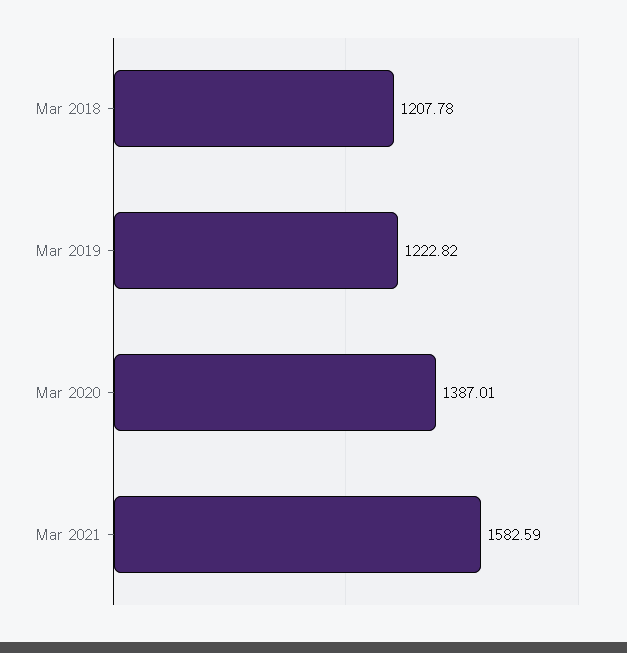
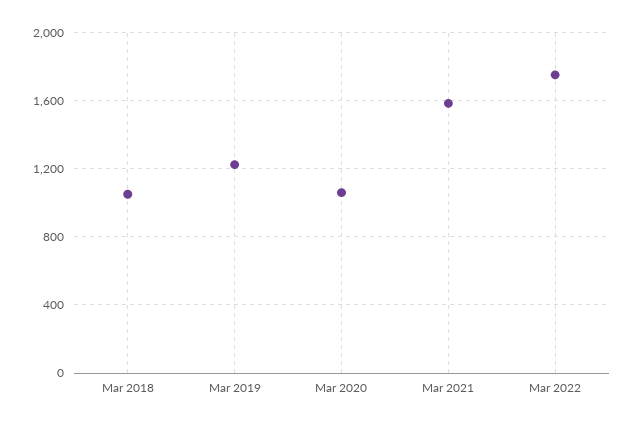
Mar 2018: 1207.78 -> 1050
Mar 2020: 1387.01 -> 1050
Mar 2022: none -> 1750

